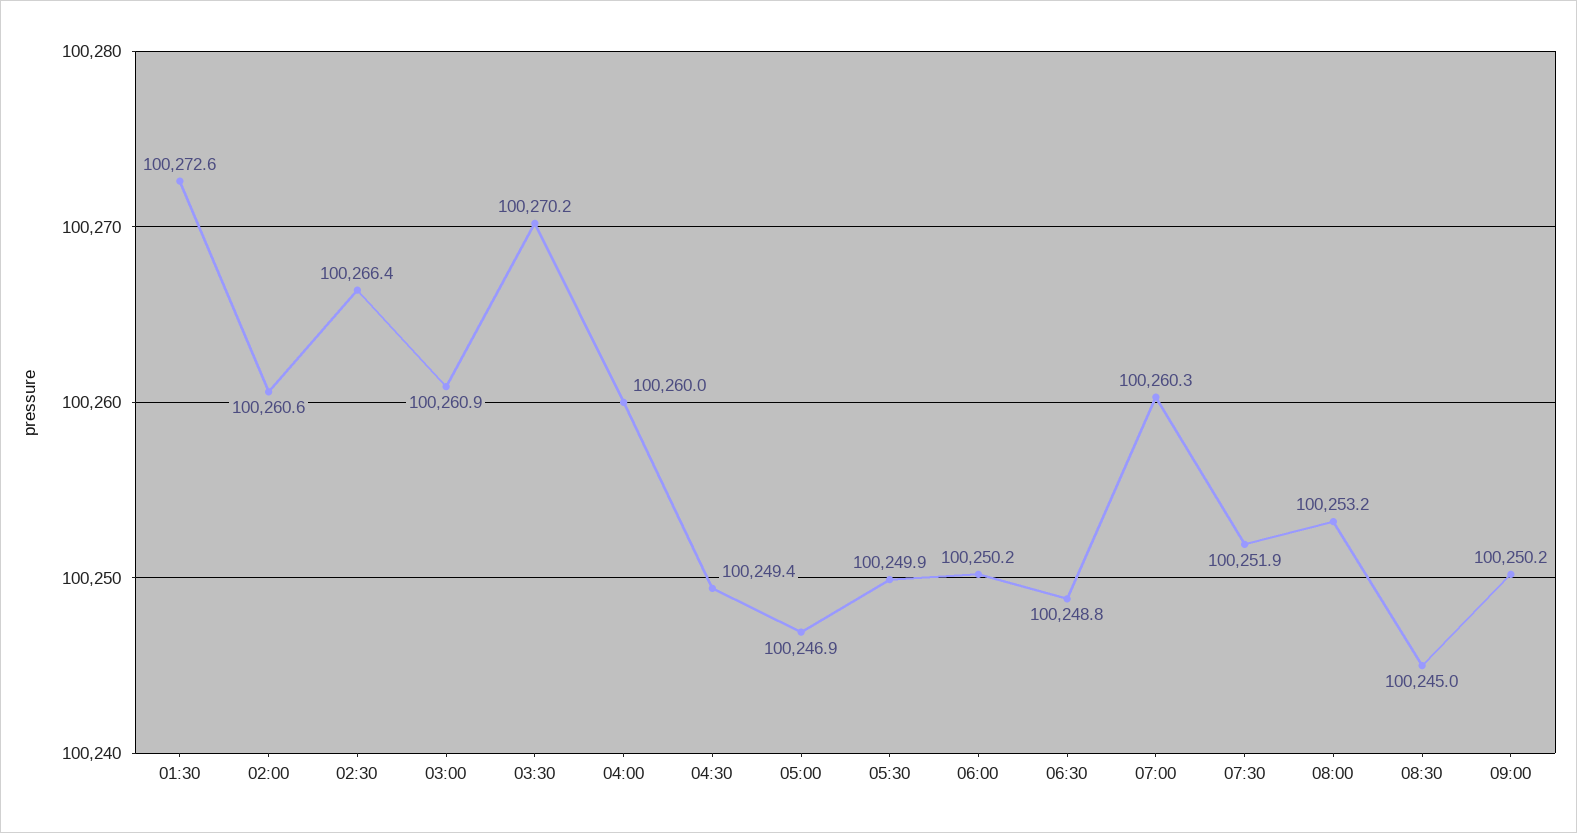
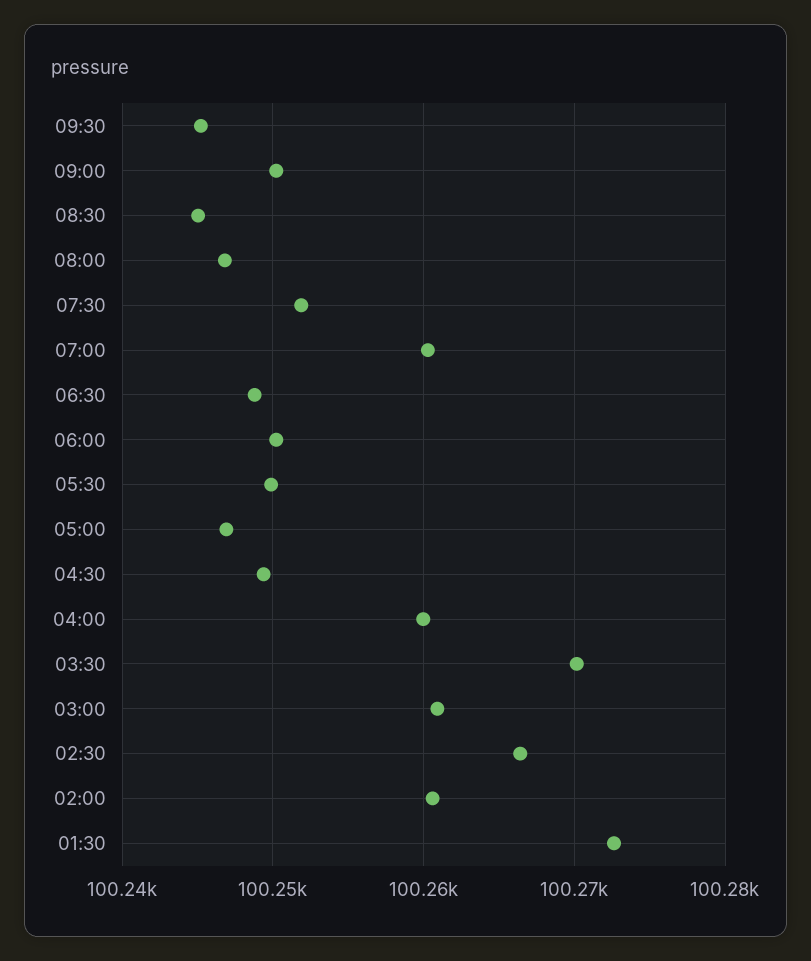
08:00: 100253.2 -> 100247
09:30: none -> 100245

